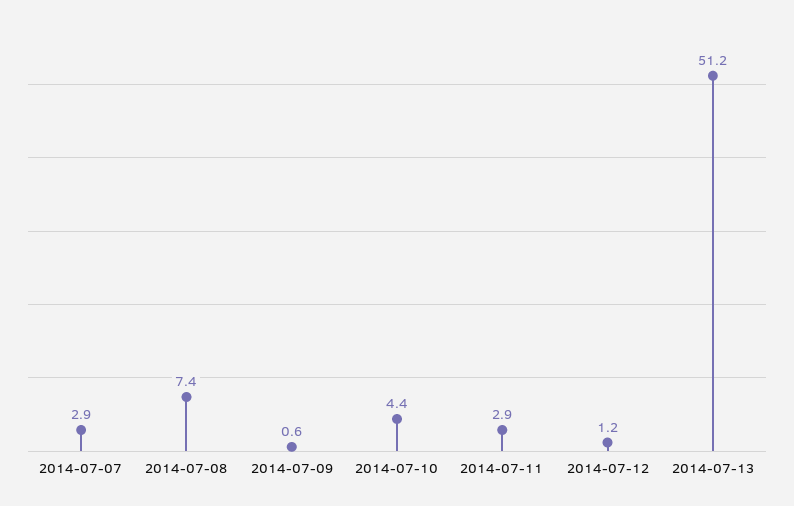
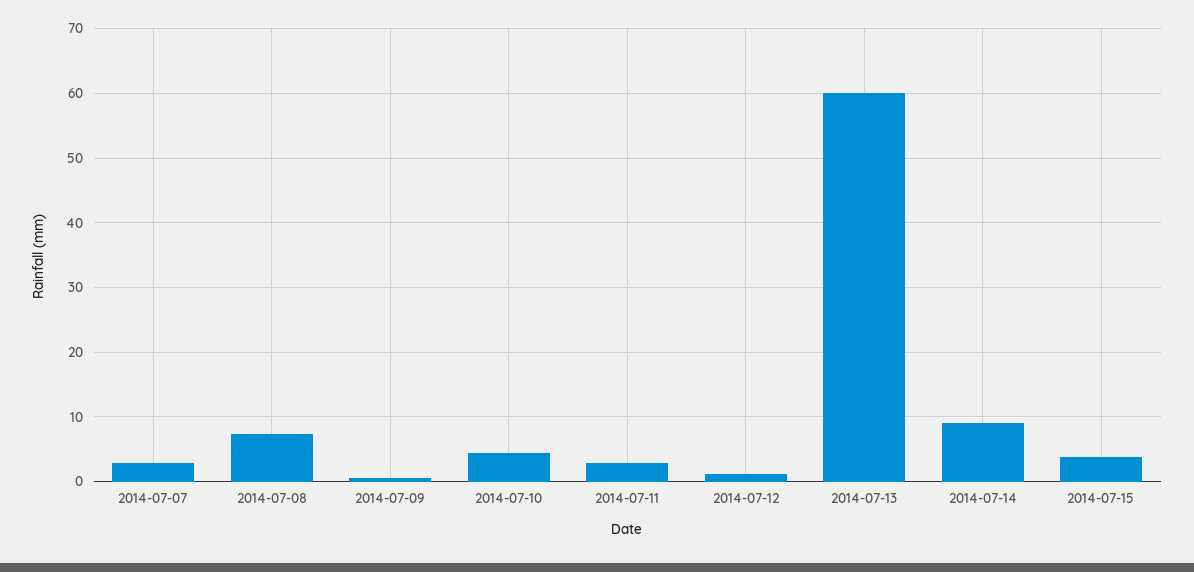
2014-07-13: 51.2 -> 60
2014-07-14: none -> 9
2014-07-15: none -> 4

